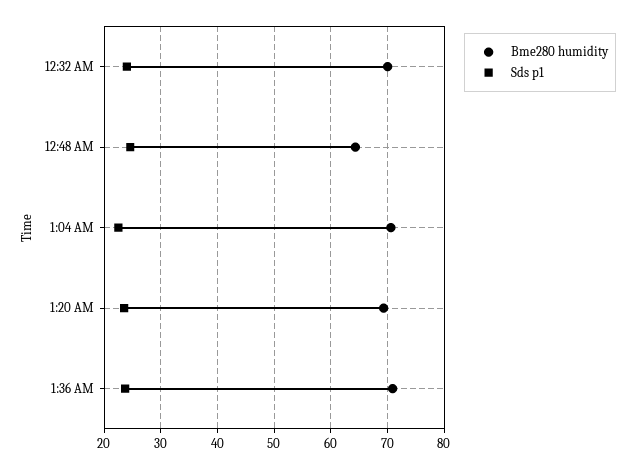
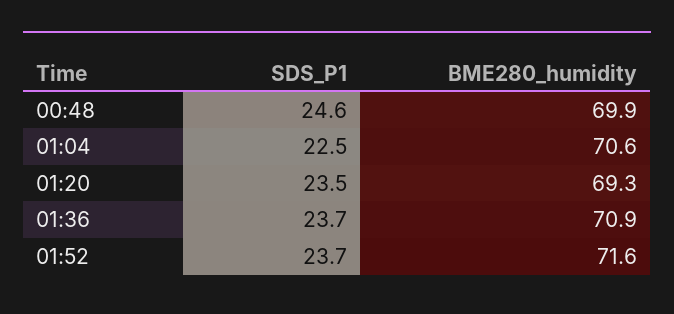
Bme280 humidity, 12:32 AM: 70 -> none
Sds p1, 12:32 AM: 24 -> none
Bme280 humidity, 12:48 AM: 64 -> 69.9
Sds p1, 01:52: none -> 23.7
Bme280 humidity, 01:52: none -> 71.6

